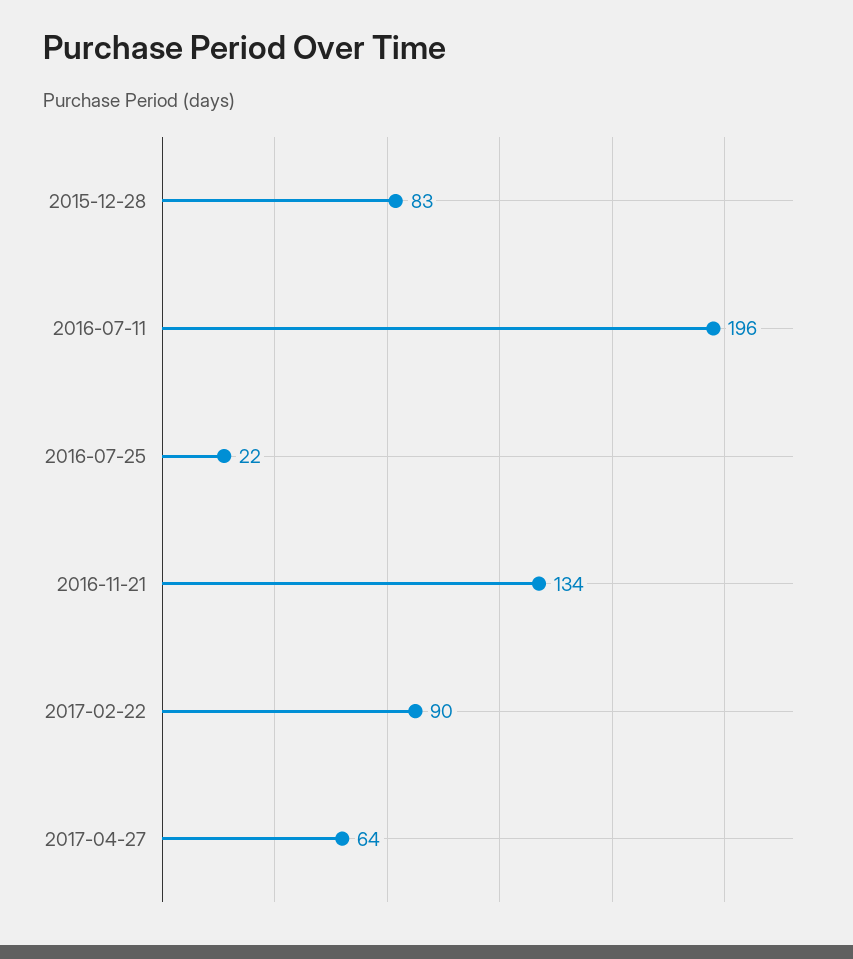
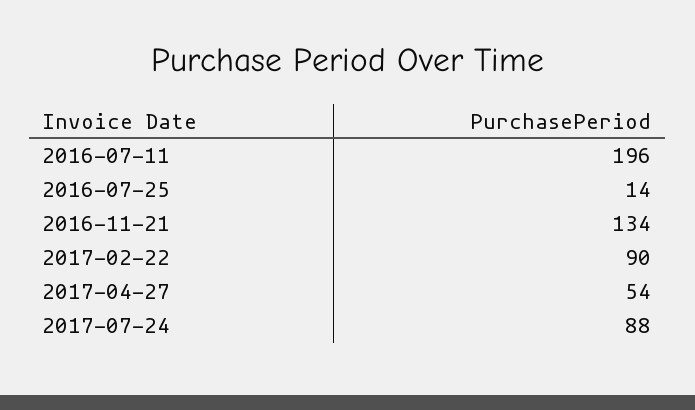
2015-12-28: 83 -> none
2016-07-25: 22 -> 14
2017-04-27: 64 -> 54
2017-07-24: none -> 88

